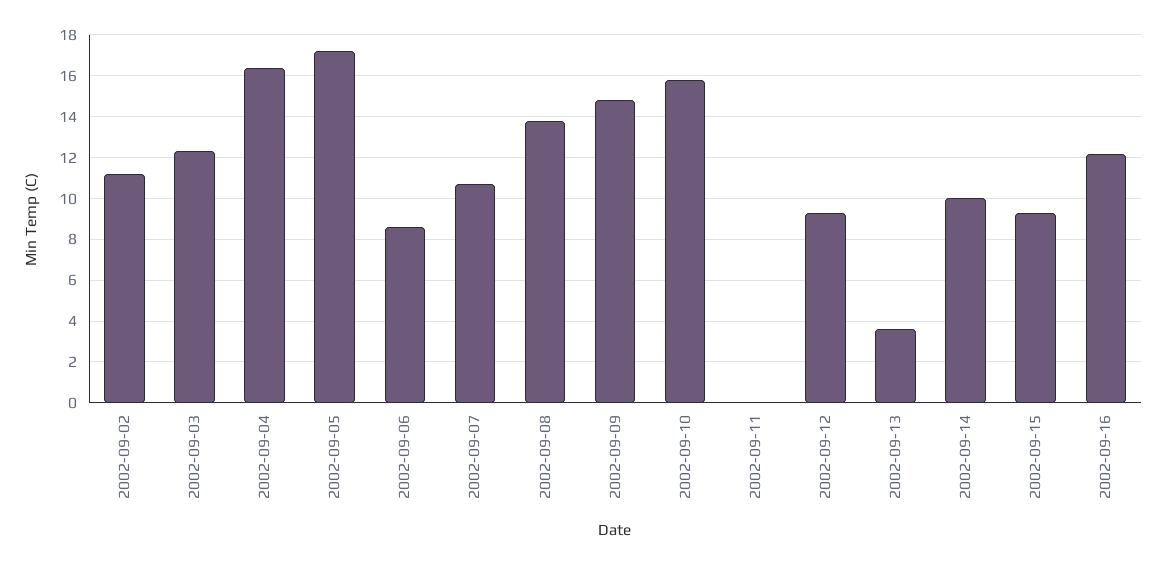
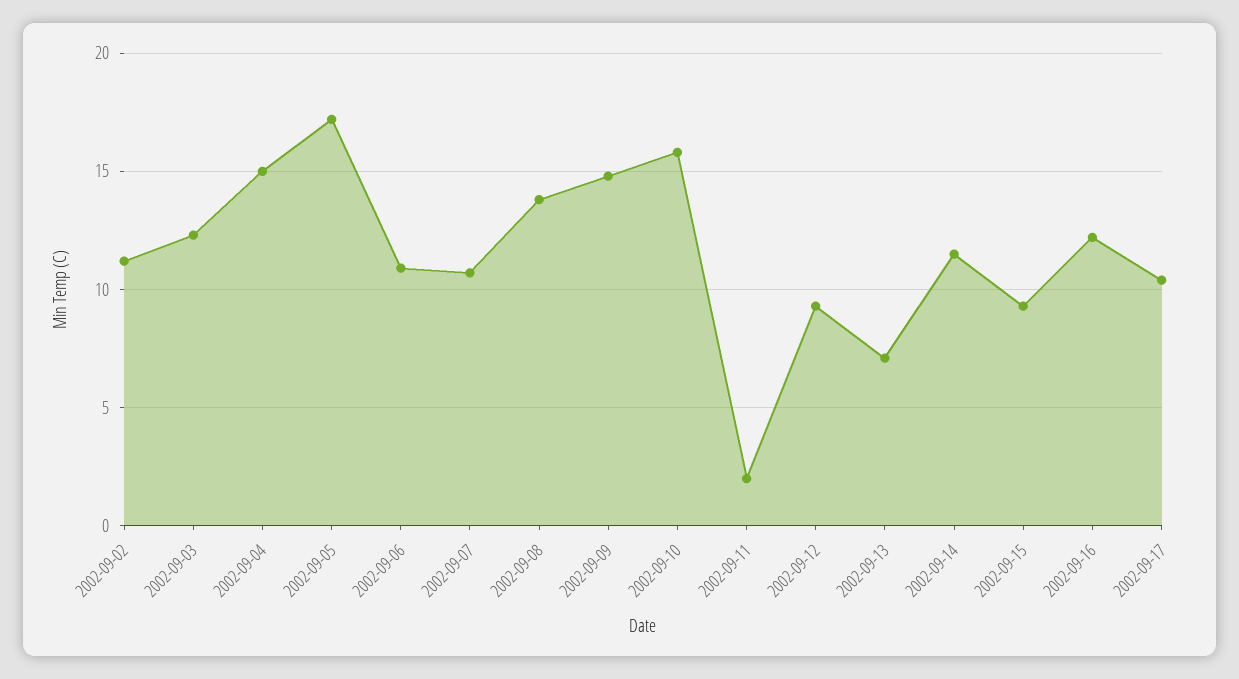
2002-09-04: 16.5 -> 15
2002-09-06: 8.5 -> 11
2002-09-11: 0 -> 2
2002-09-13: 3.5 -> 7
2002-09-14: 10 -> 11.5
2002-09-17: none -> 10.5

